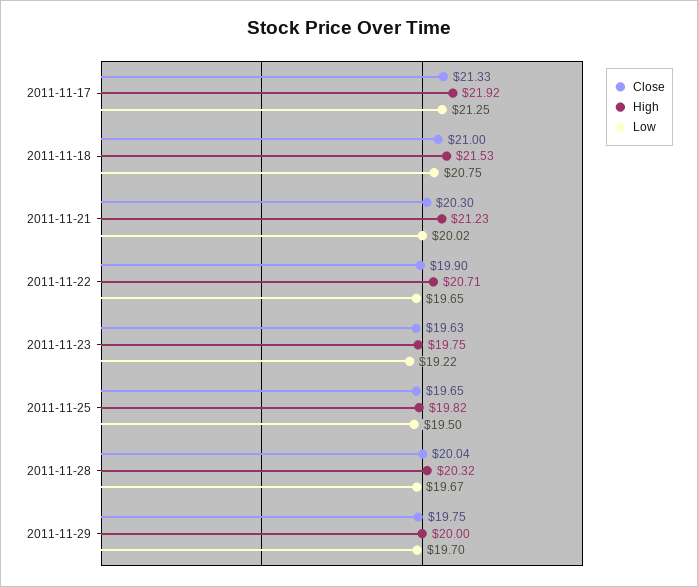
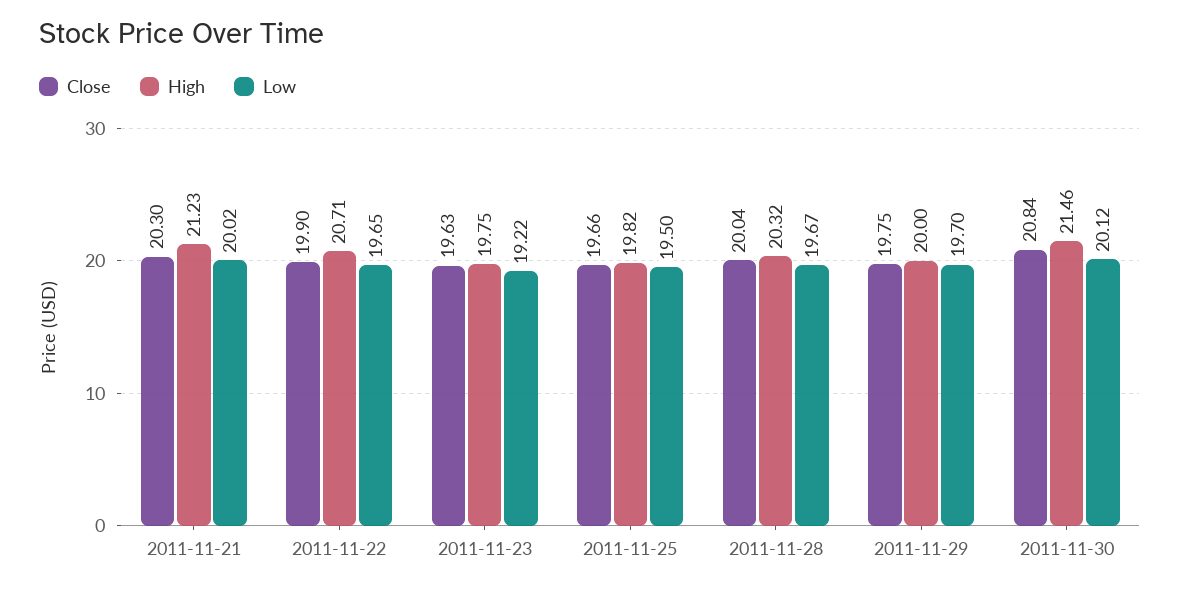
Close, 2011-11-17: 21.33 -> none
High, 2011-11-17: 21.92 -> none
Low, 2011-11-17: 21.25 -> none
Close, 2011-11-18: 21 -> none
High, 2011-11-18: 21.53 -> none
Low, 2011-11-18: 20.75 -> none
Close, 2011-11-25: 19.65 -> 19.66
Close, 2011-11-30: none -> 20.84
High, 2011-11-30: none -> 21.46
Low, 2011-11-30: none -> 20.12

